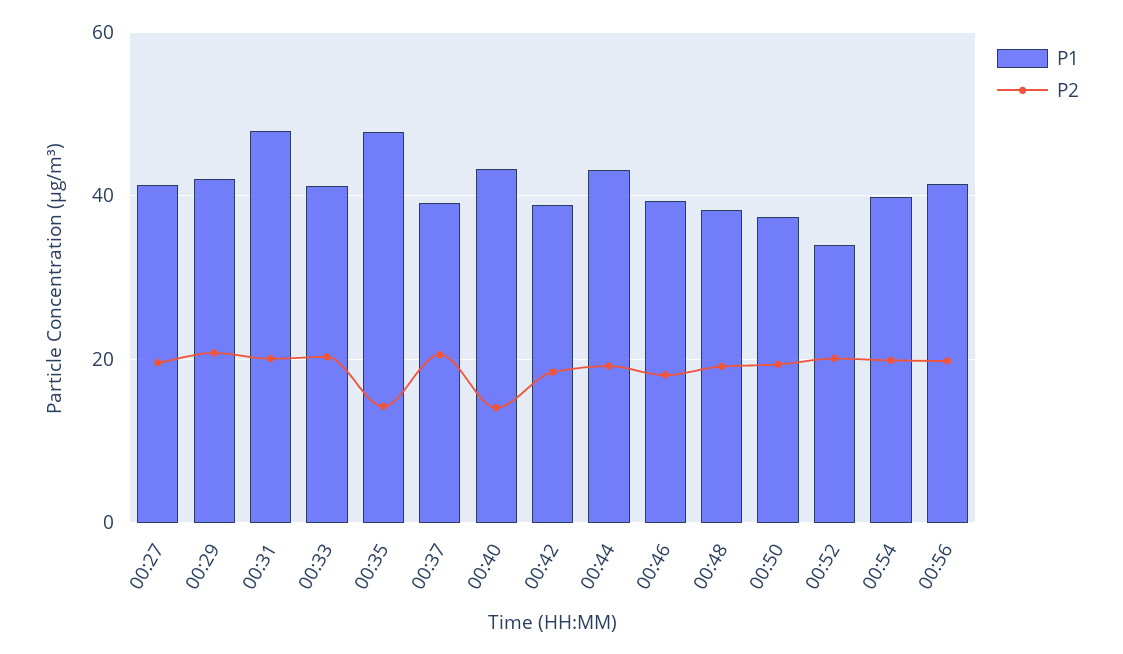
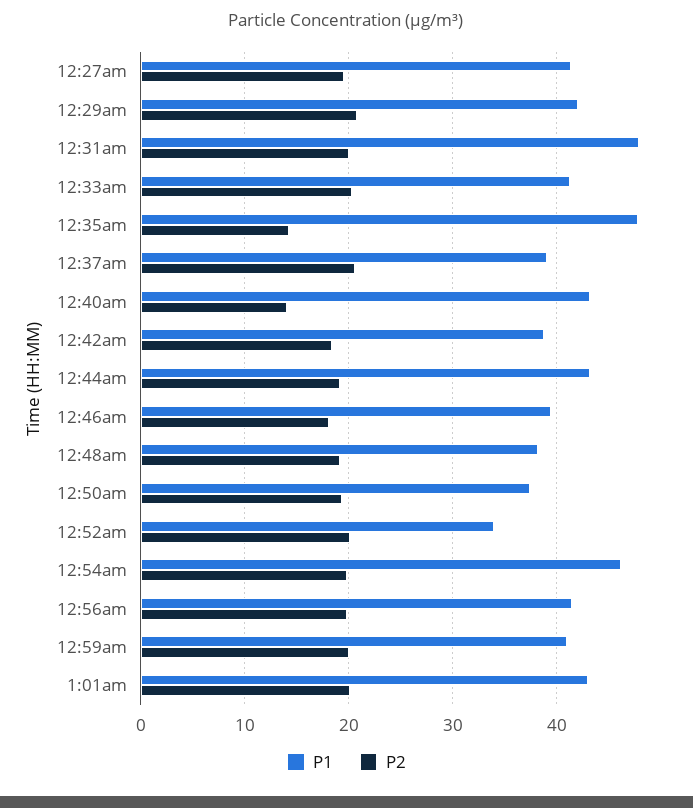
P1, 00:54: 40 -> 46
P1, 12:59am: none -> 41
P2, 12:59am: none -> 20
P1, 1:01am: none -> 43
P2, 1:01am: none -> 20

